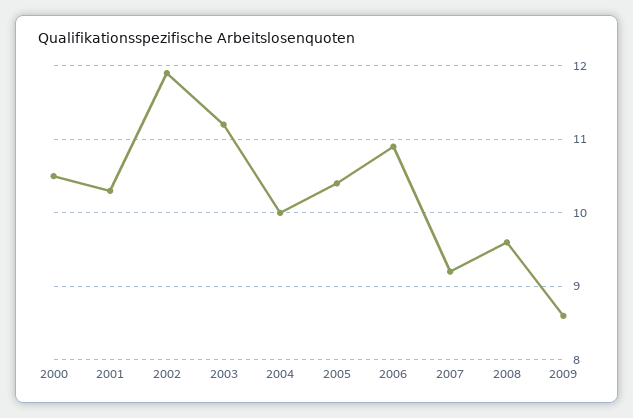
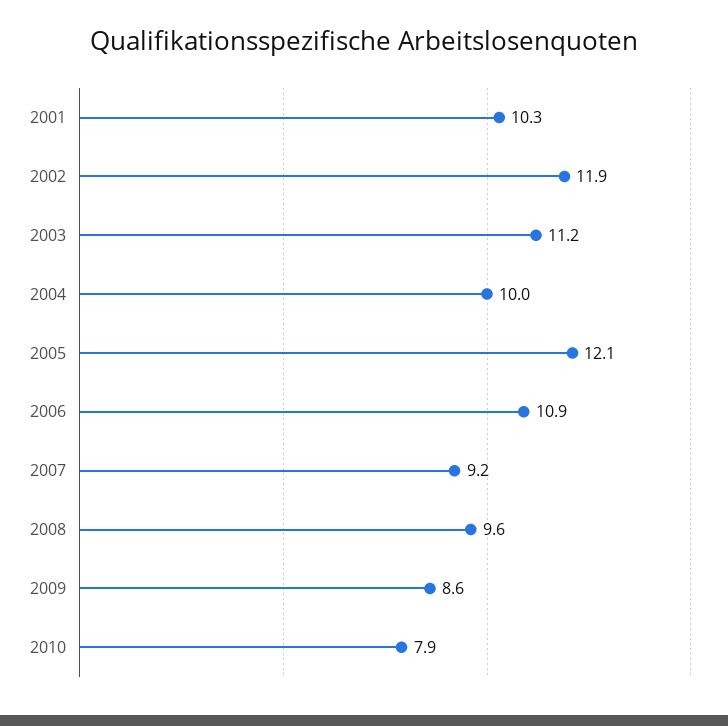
2000: 10.5 -> none
2005: 10.4 -> 12.1
2010: none -> 7.9

